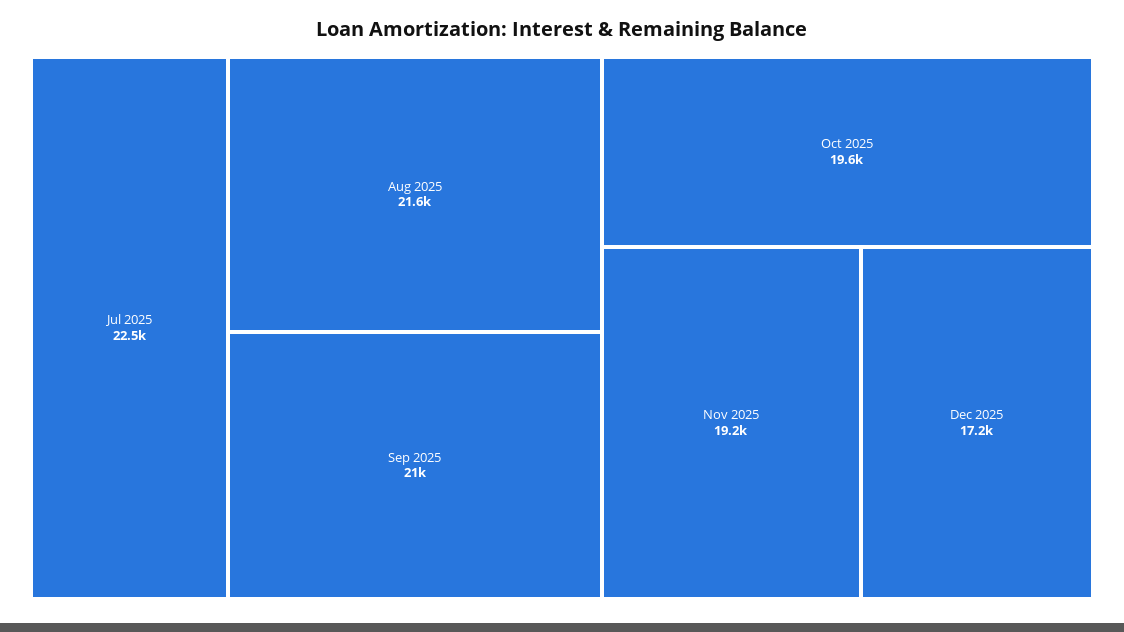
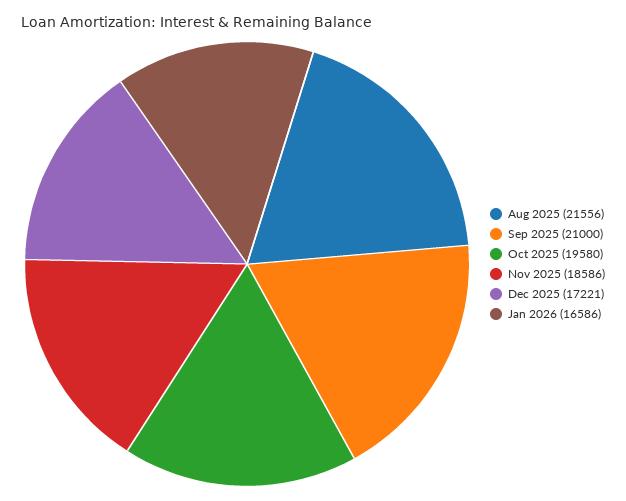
Jul 2025: 22500 -> none
Nov 2025: 19200 -> 18586
Jan 2026: none -> 16586

